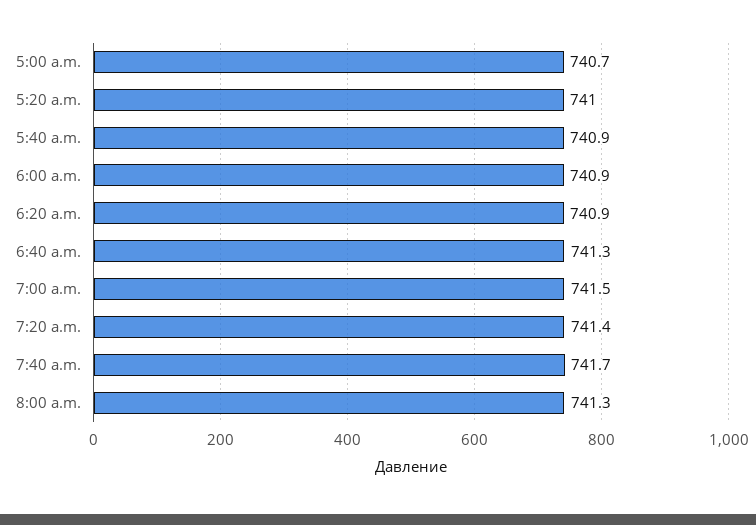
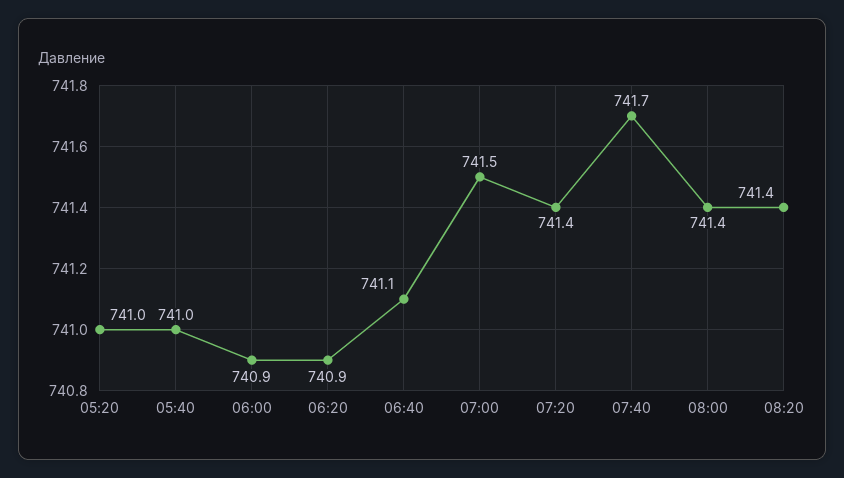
5:00 a.m.: 740.7 -> none
5:40 a.m.: 740.9 -> 741
6:40 a.m.: 741.3 -> 741.1
8:00 a.m.: 741.3 -> 741.4
08:20: none -> 741.4

